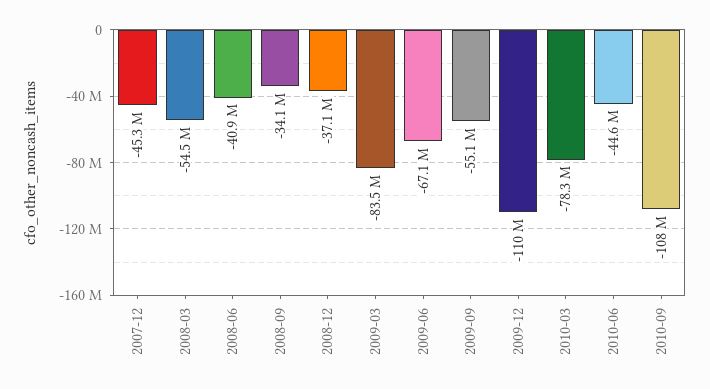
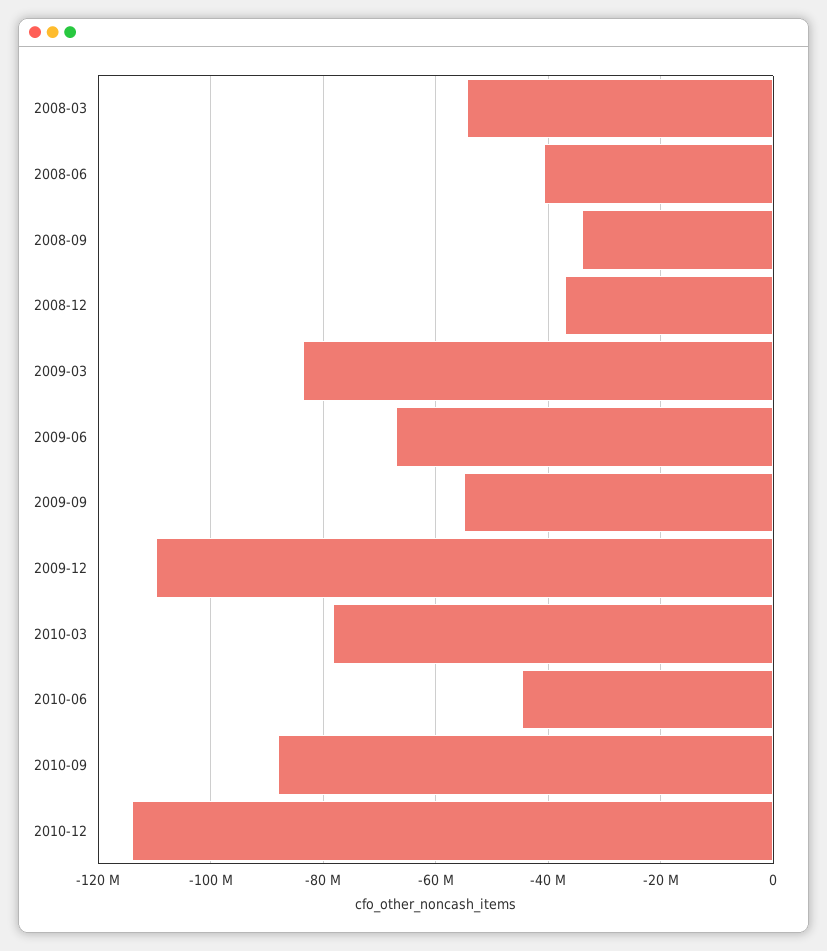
2007-12: -45300000 -> none
2010-09: -108000000 -> -88000000
2010-12: none -> -114000000

